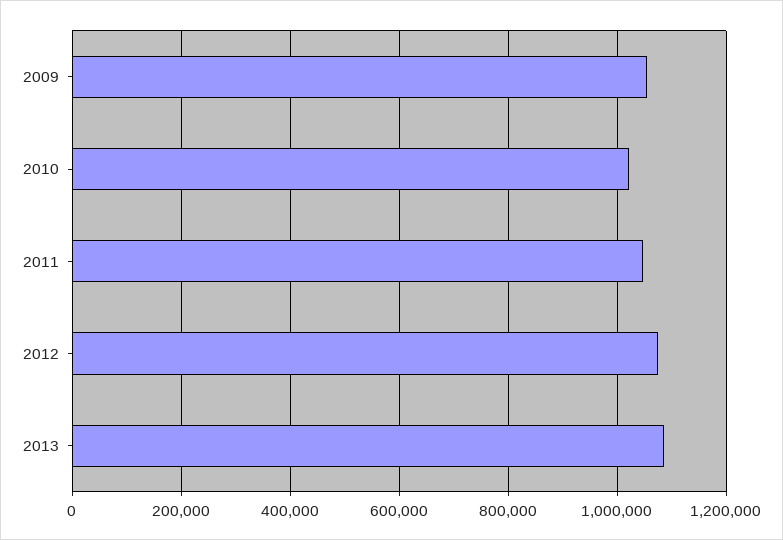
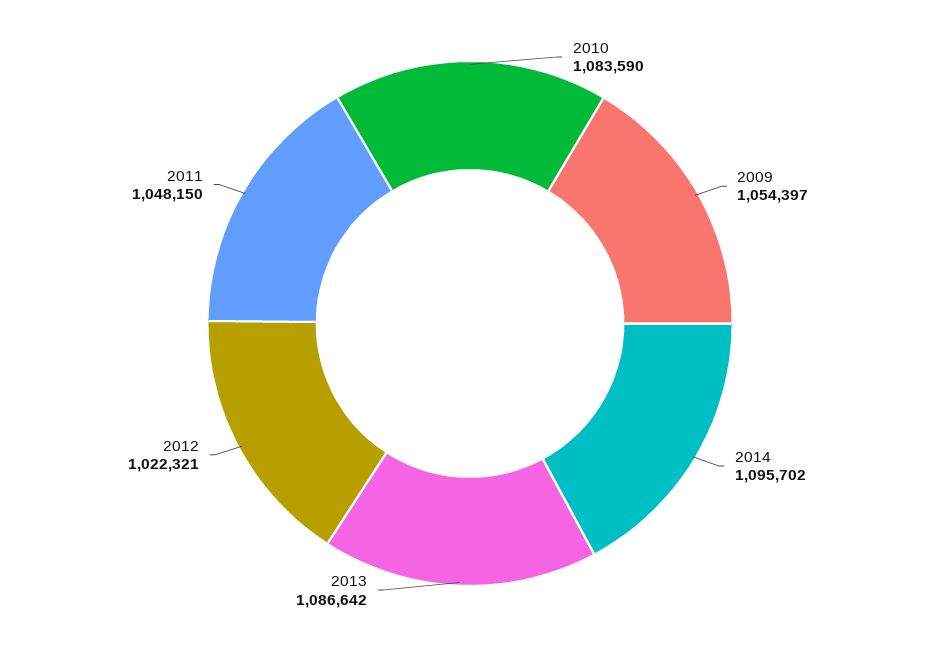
2010: 1020000 -> 1083590
2012: 1080000 -> 1022321
2014: none -> 1095702

